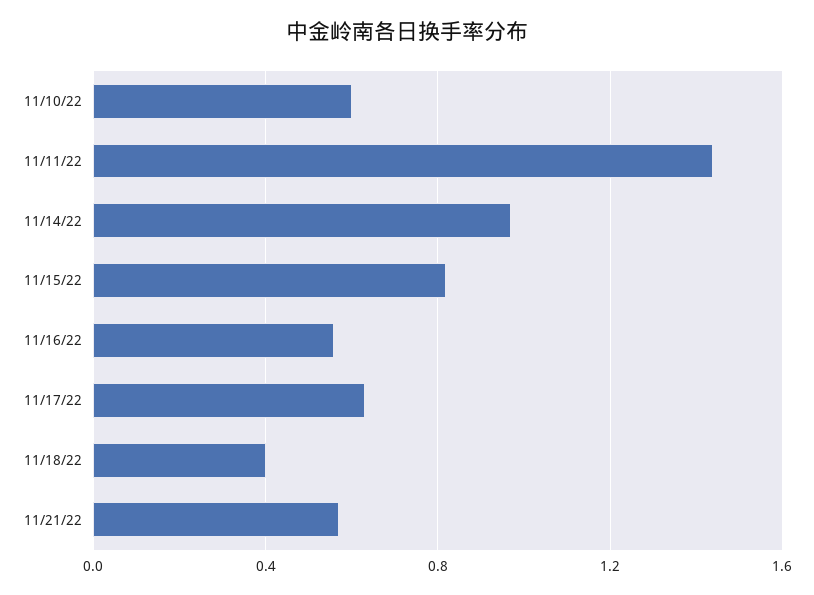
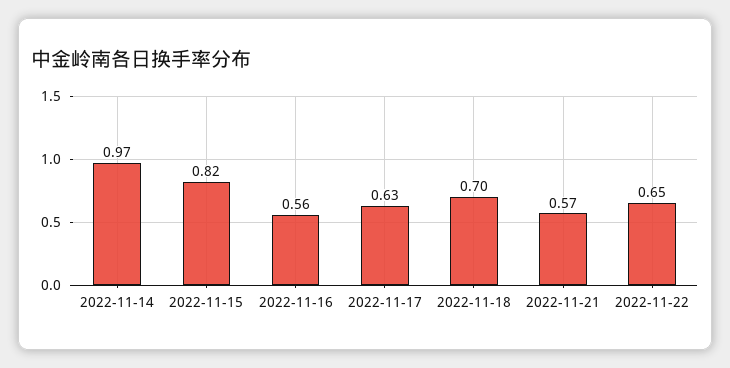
11/10/22: 0.6 -> none
11/11/22: 1.45 -> none
11/18/22: 0.4 -> 0.7
2022-11-22: none -> 0.65

